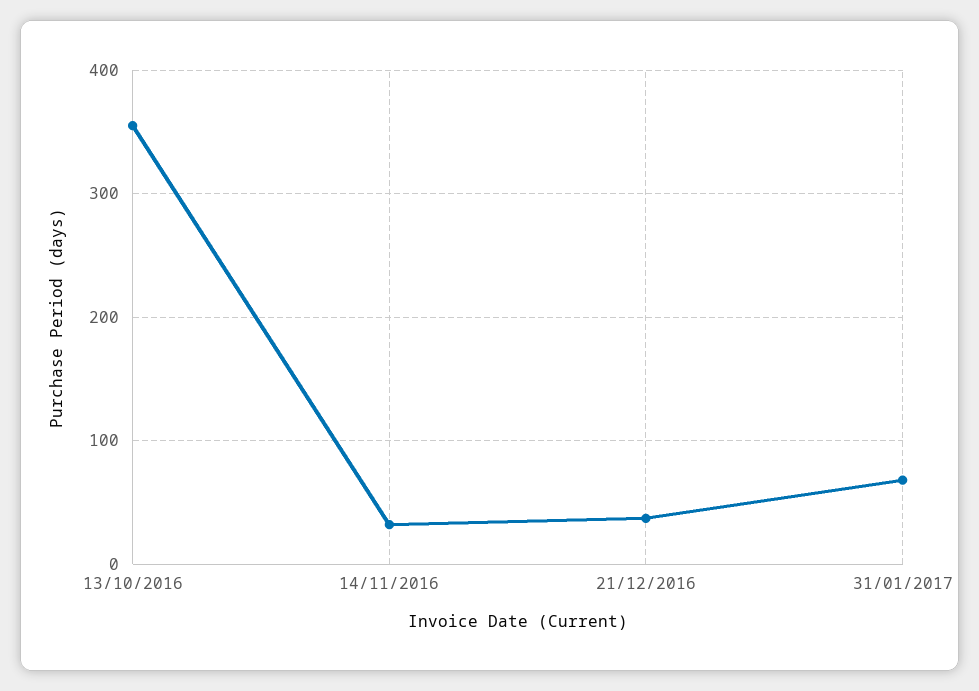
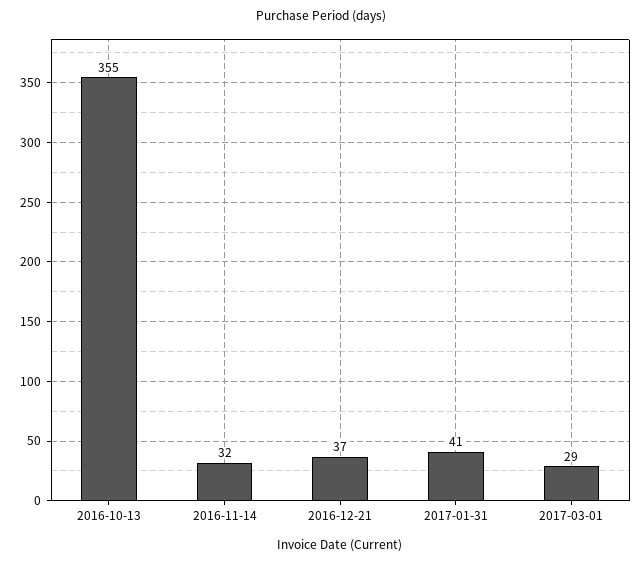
31/01/2017: 70 -> 41
2017-03-01: none -> 29

